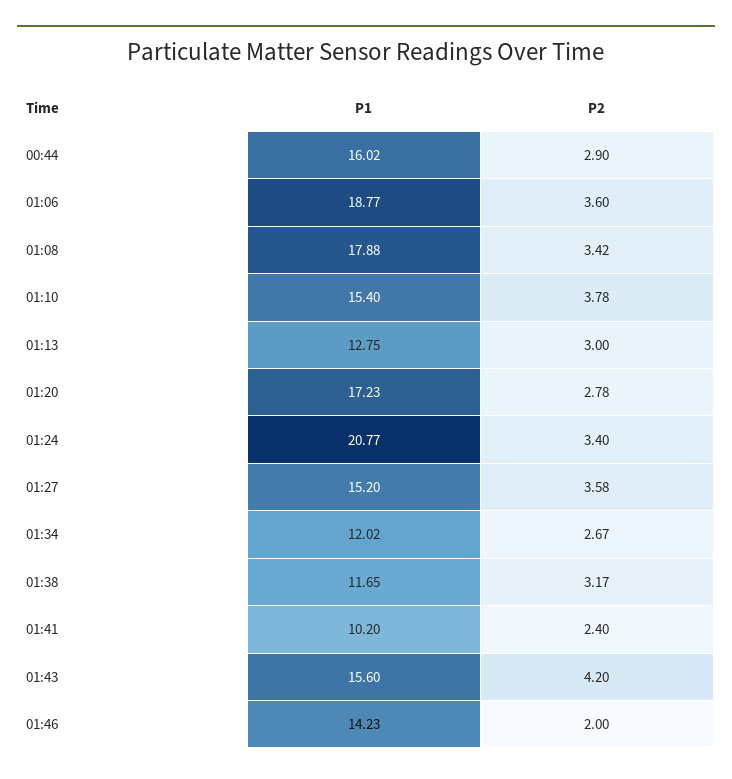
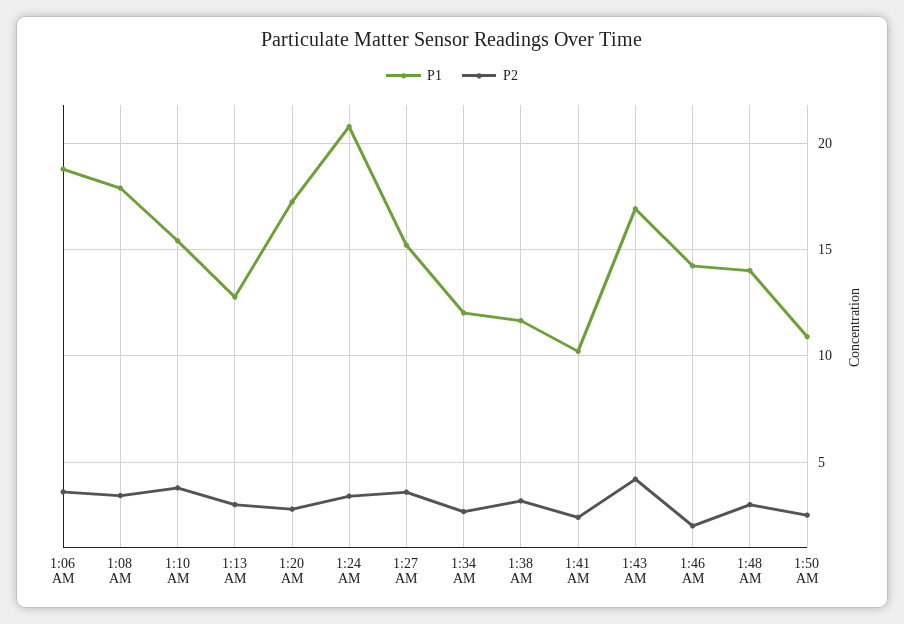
P1, 00:44: 16.02 -> none
P2, 00:44: 2.9 -> none
P1, 01:43: 15.6 -> 17
P1, 1:48 AM: none -> 14
P2, 1:48 AM: none -> 3
P1, 1:50 AM: none -> 11
P2, 1:50 AM: none -> 2.5

